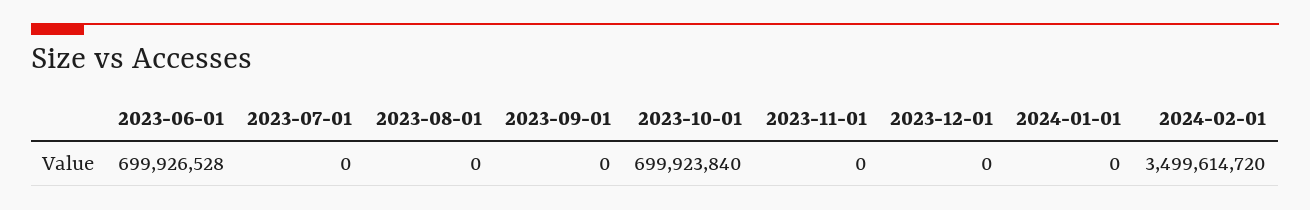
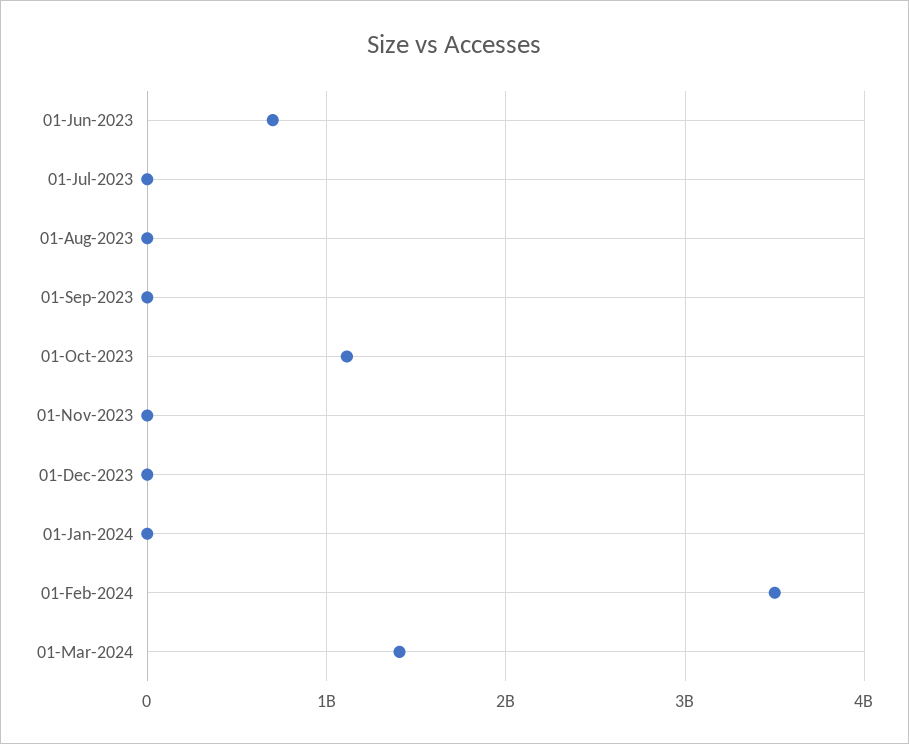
2023-10-01: 699923840 -> 1100000000
01-Mar-2024: none -> 1400000000

